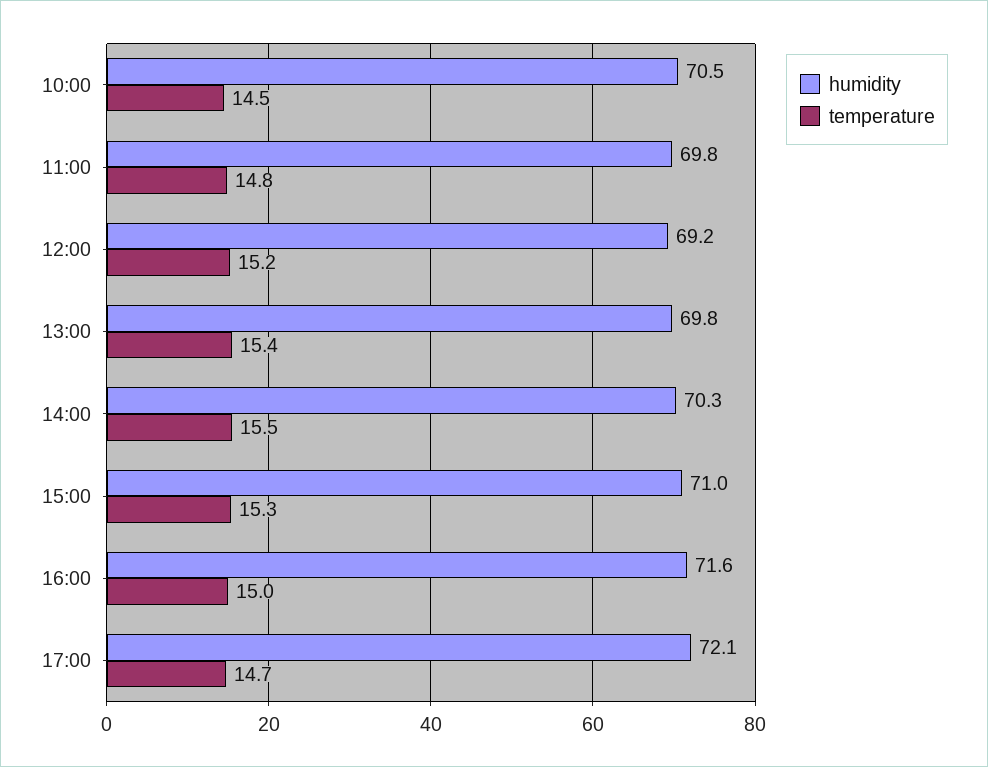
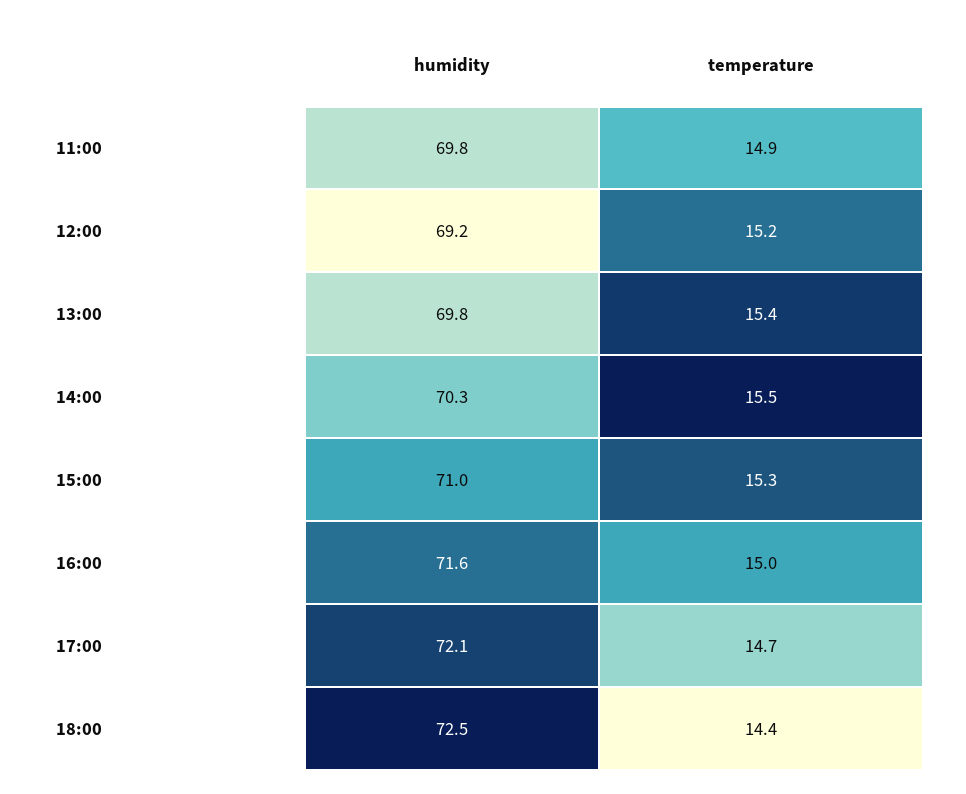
humidity, 10:00: 70.5 -> none
temperature, 10:00: 14.5 -> none
temperature, 11:00: 14.8 -> 14.9
humidity, 18:00: none -> 72.5
temperature, 18:00: none -> 14.4

